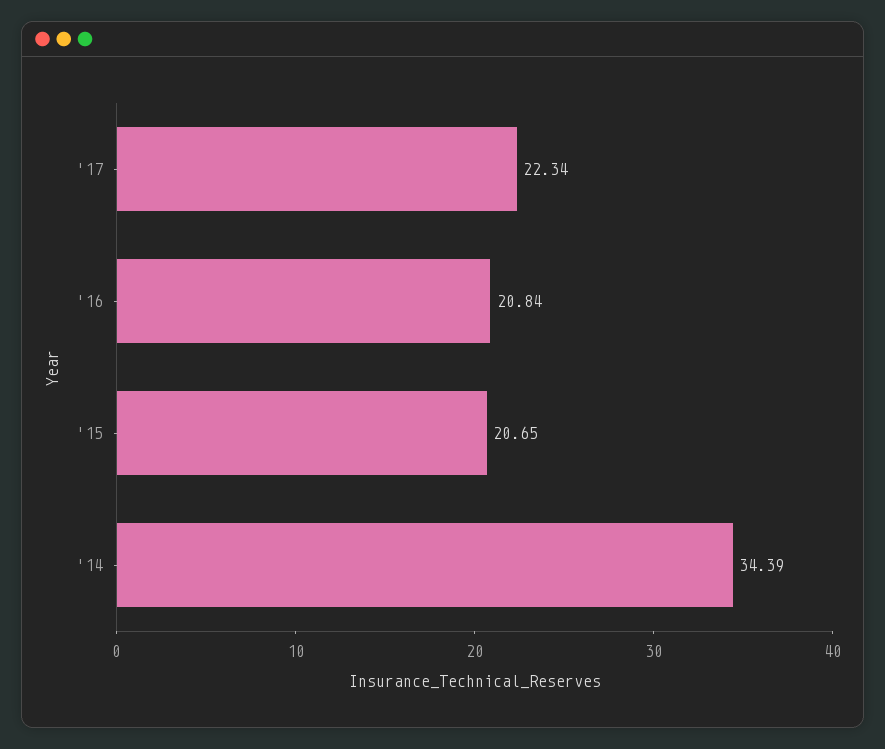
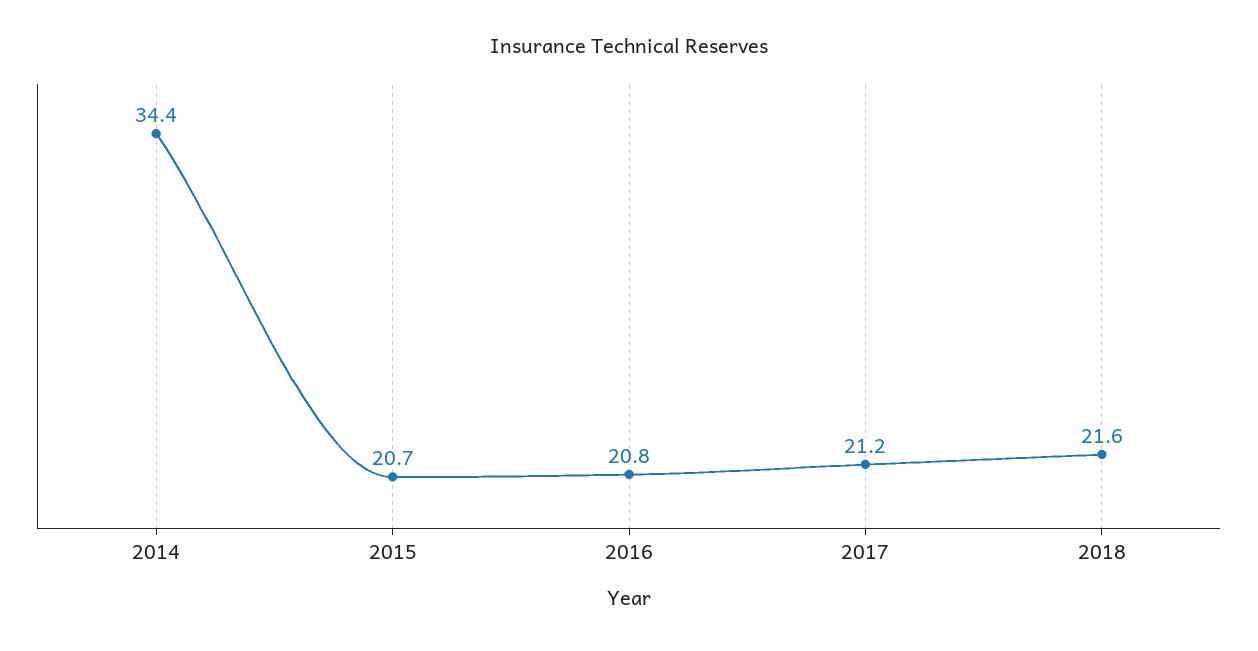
'17: 22.34 -> 21.2
2018: none -> 21.6

